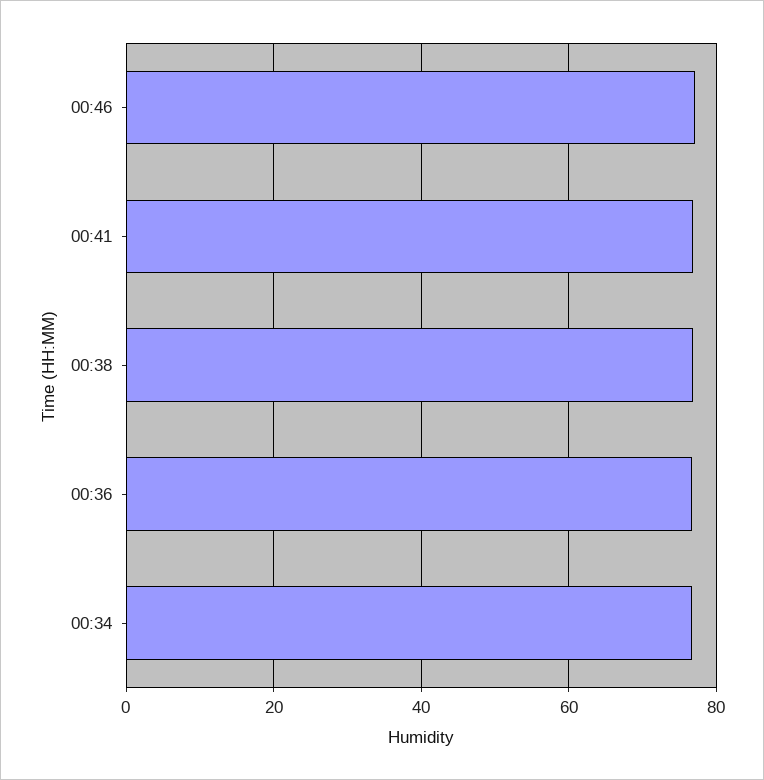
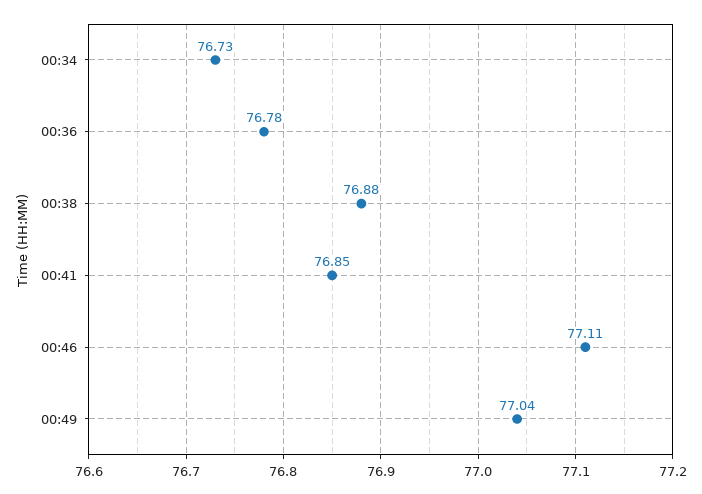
00:49: none -> 77.04

